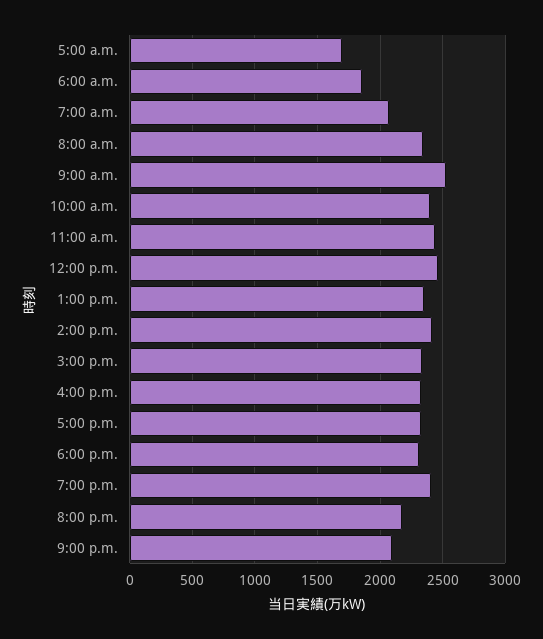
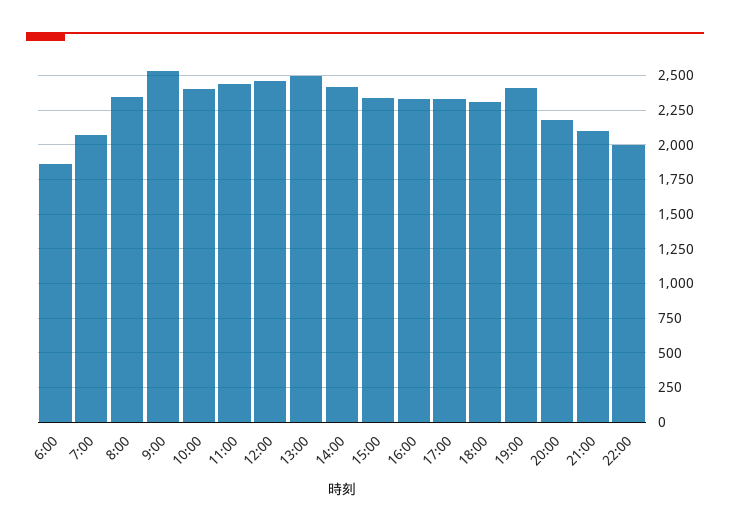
5:00 a.m.: 1700 -> none
1:00 p.m.: 2350 -> 2500
22:00: none -> 2000

